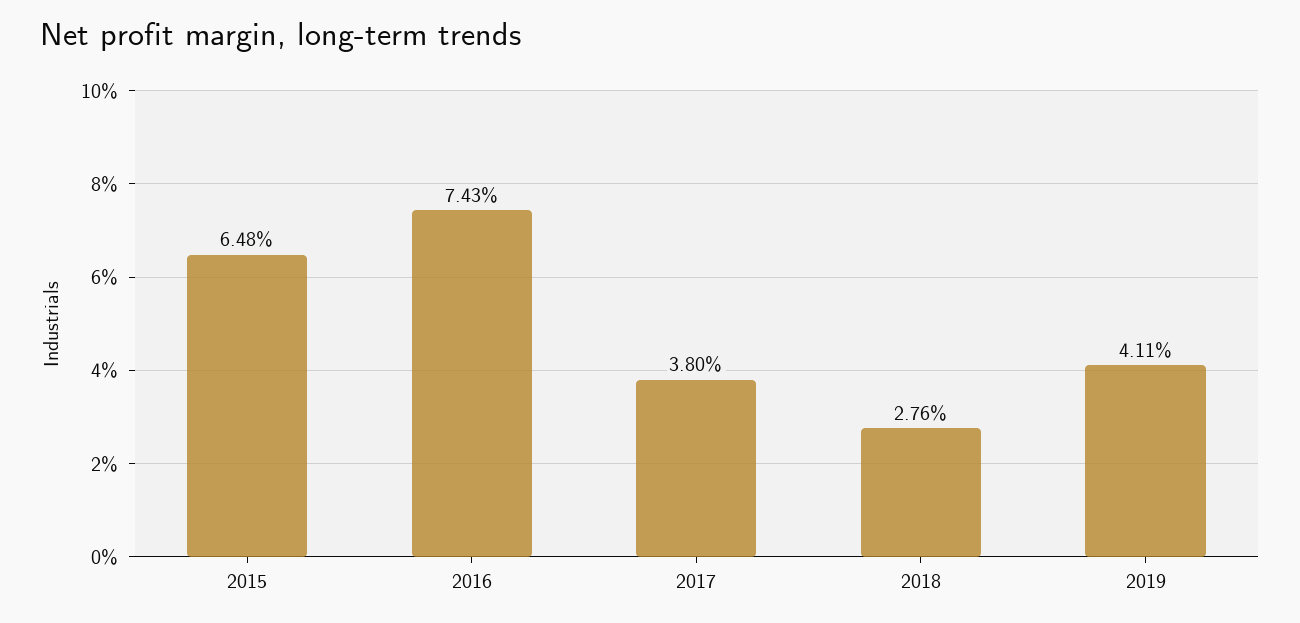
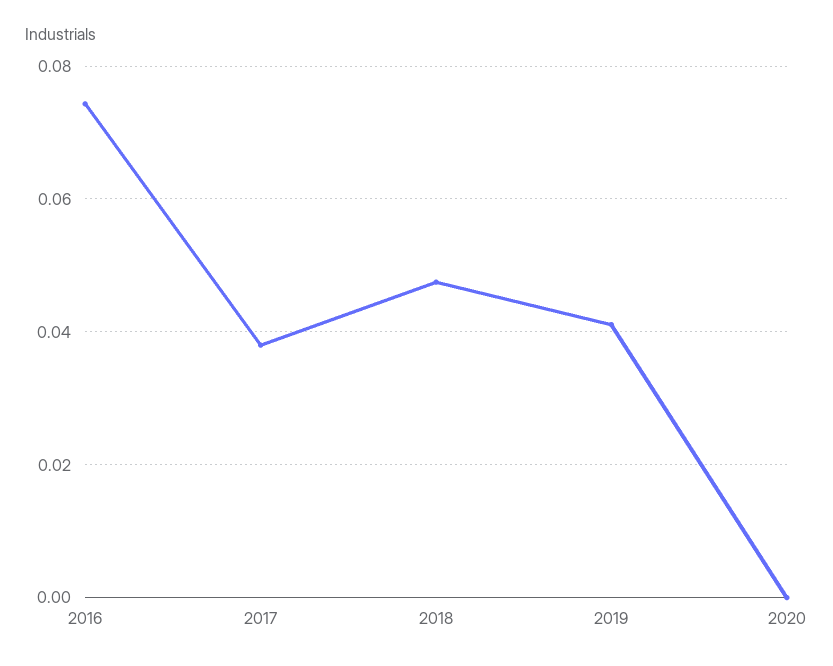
2015: 0.0648 -> none
2018: 0.0276 -> 0.048
2020: none -> 0

